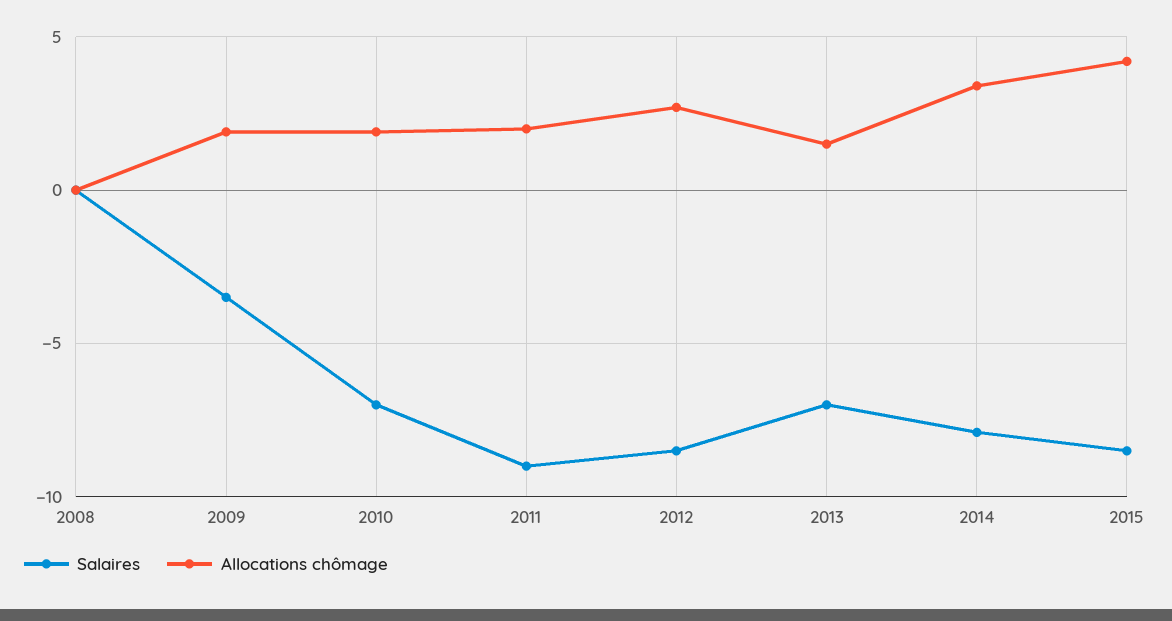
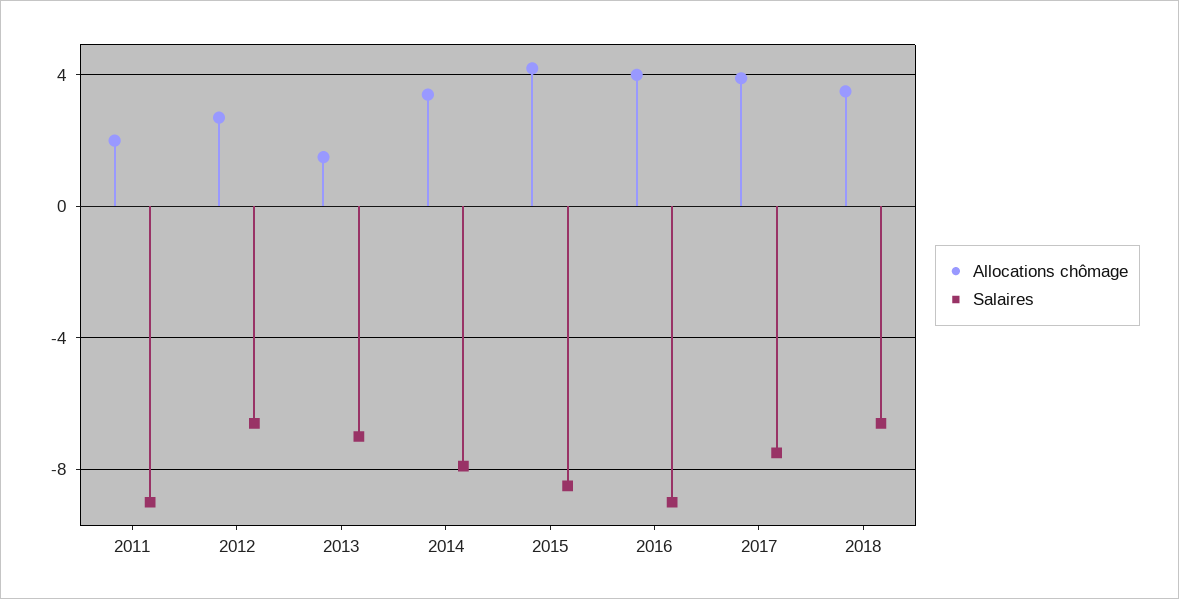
Salaires, 2008: 0 -> none
Allocations chômage, 2008: 0 -> none
Salaires, 2009: -3.5 -> none
Allocations chômage, 2009: 2 -> none
Salaires, 2010: -7 -> none
Allocations chômage, 2010: 2 -> none
Salaires, 2012: -8.5 -> -6.5
Allocations chômage, 2016: none -> 4
Salaires, 2016: none -> -9
Allocations chômage, 2017: none -> 4
Salaires, 2017: none -> -7.5
Allocations chômage, 2018: none -> 3.5
Salaires, 2018: none -> -6.5

